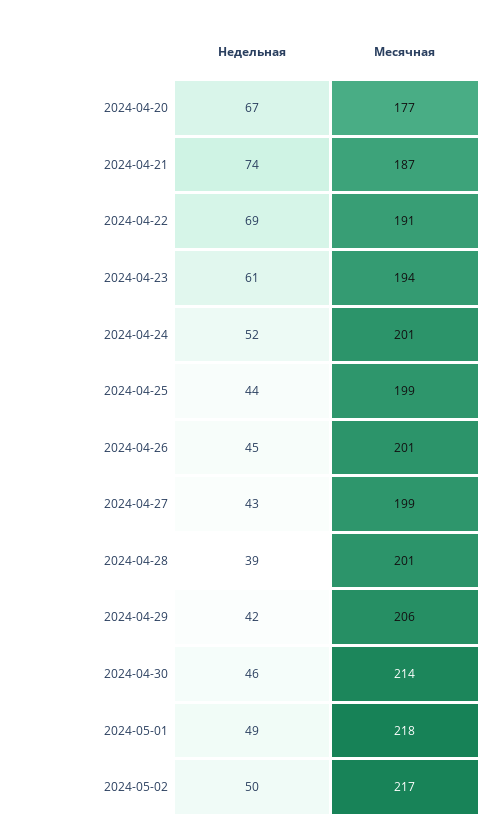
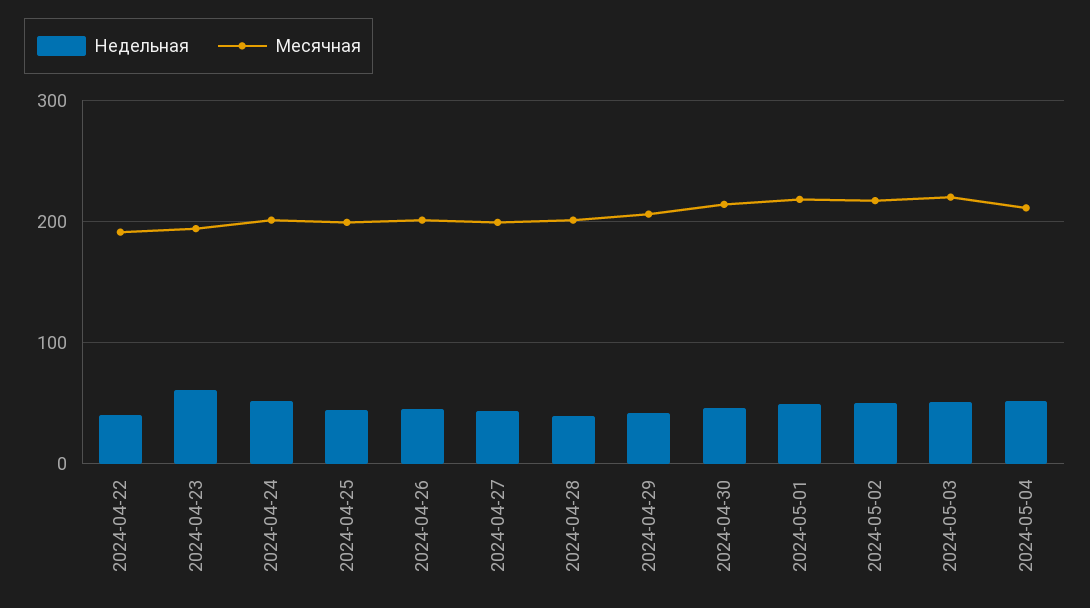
Недельная, 2024-04-20: 67 -> none
Месячная, 2024-04-20: 177 -> none
Недельная, 2024-04-21: 74 -> none
Месячная, 2024-04-21: 187 -> none
Недельная, 2024-04-22: 69 -> 40
Недельная, 2024-05-03: none -> 50
Месячная, 2024-05-03: none -> 220
Недельная, 2024-05-04: none -> 50
Месячная, 2024-05-04: none -> 210

